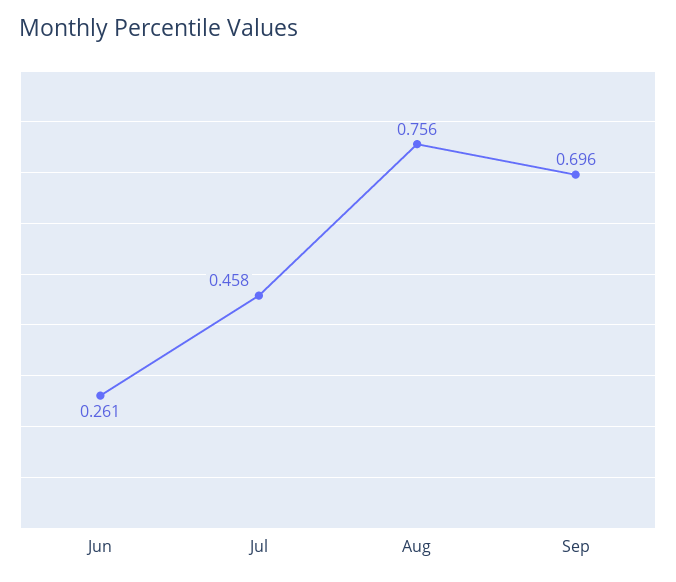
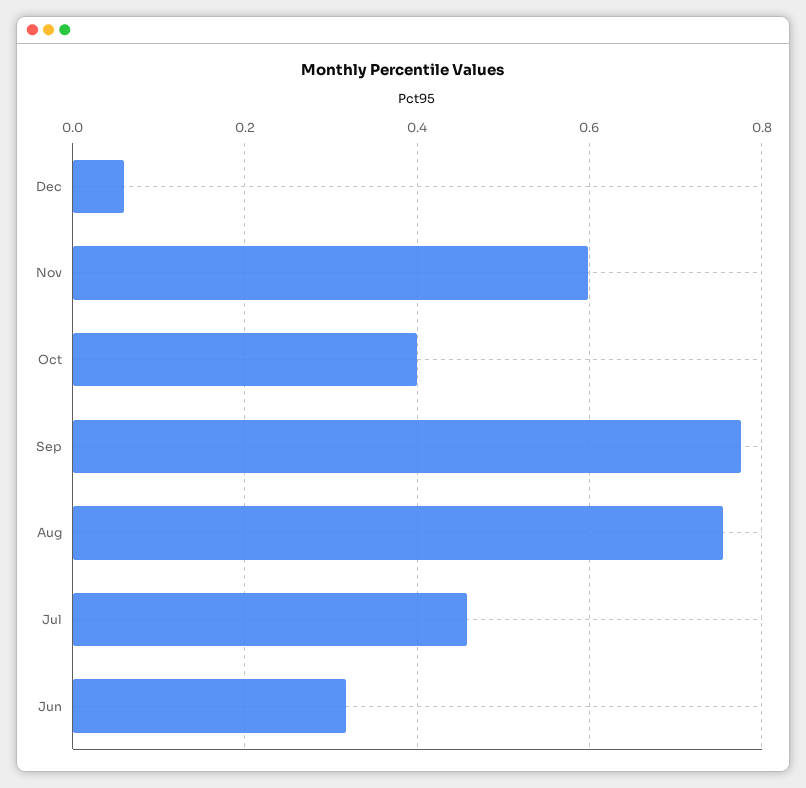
Jun: 0.261 -> 0.32
Sep: 0.696 -> 0.78
Dec: none -> 0.06
Nov: none -> 0.6
Oct: none -> 0.4

